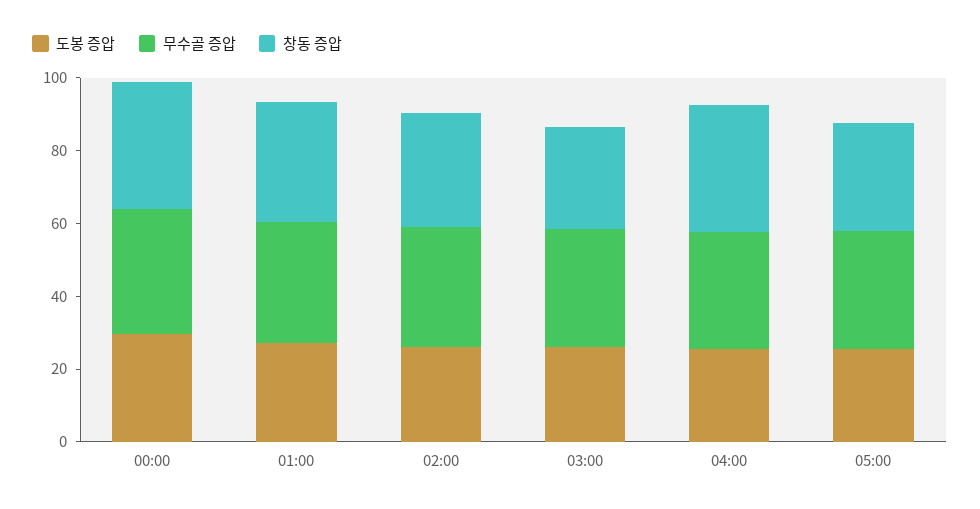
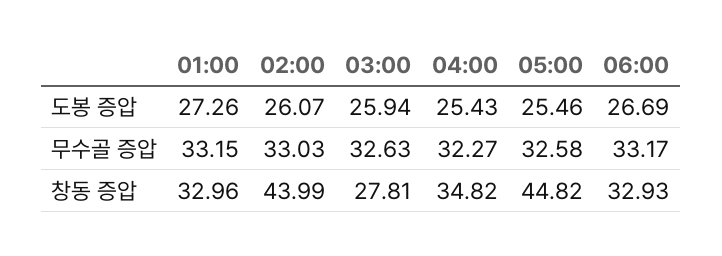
도봉 증압, 00:00: 30 -> none
무수골 증압, 00:00: 35 -> none
창동 증압, 00:00: 35 -> none
창동 증압, 02:00: 30 -> 43.99
창동 증압, 05:00: 30 -> 44.82
도봉 증압, 06:00: none -> 26.69
무수골 증압, 06:00: none -> 33.17
창동 증압, 06:00: none -> 32.93

